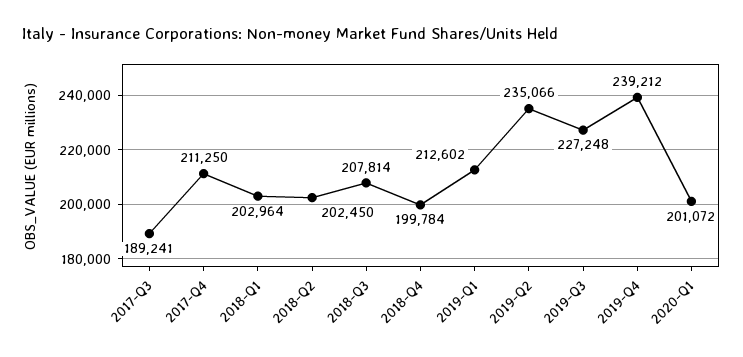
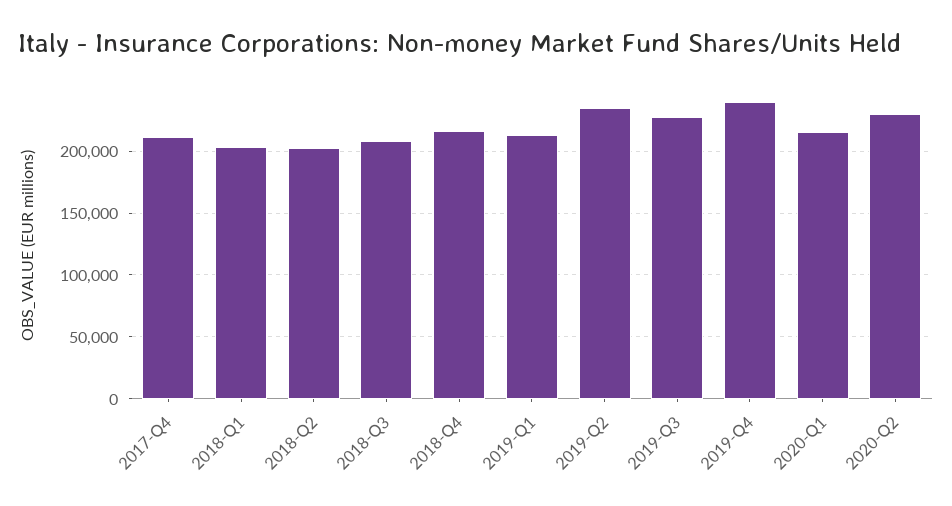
2017-Q3: 189241 -> none
2018-Q4: 199784 -> 215000
2020-Q1: 201072 -> 215000
2020-Q2: none -> 230000

